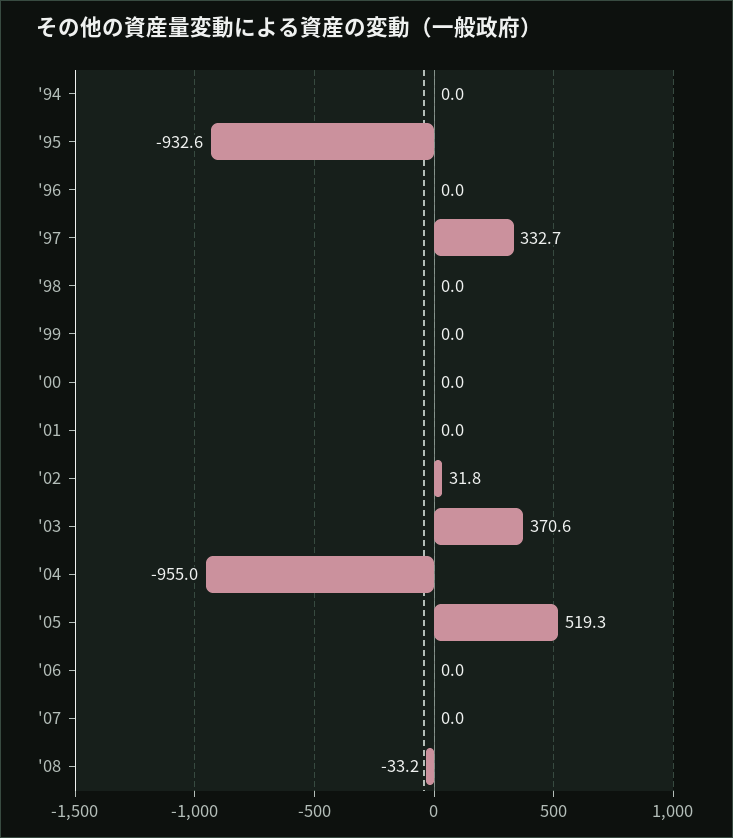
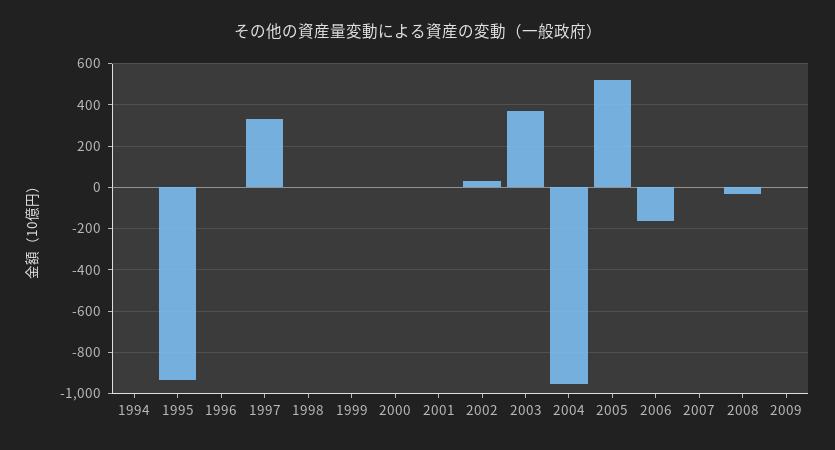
'06: 0 -> -150
2009: none -> 0

